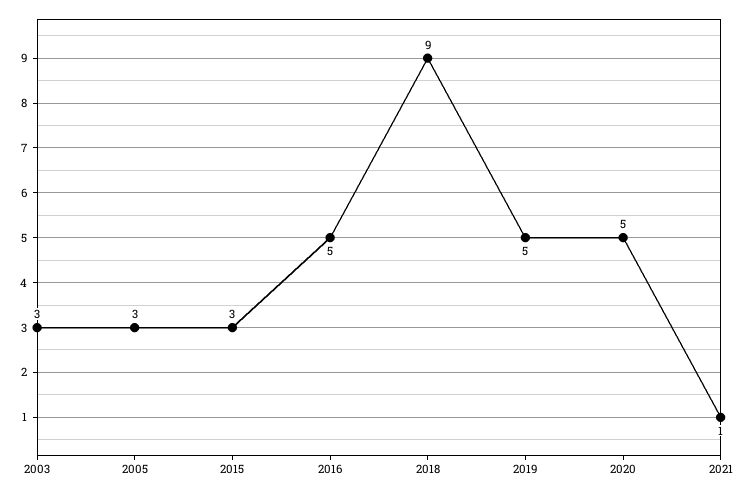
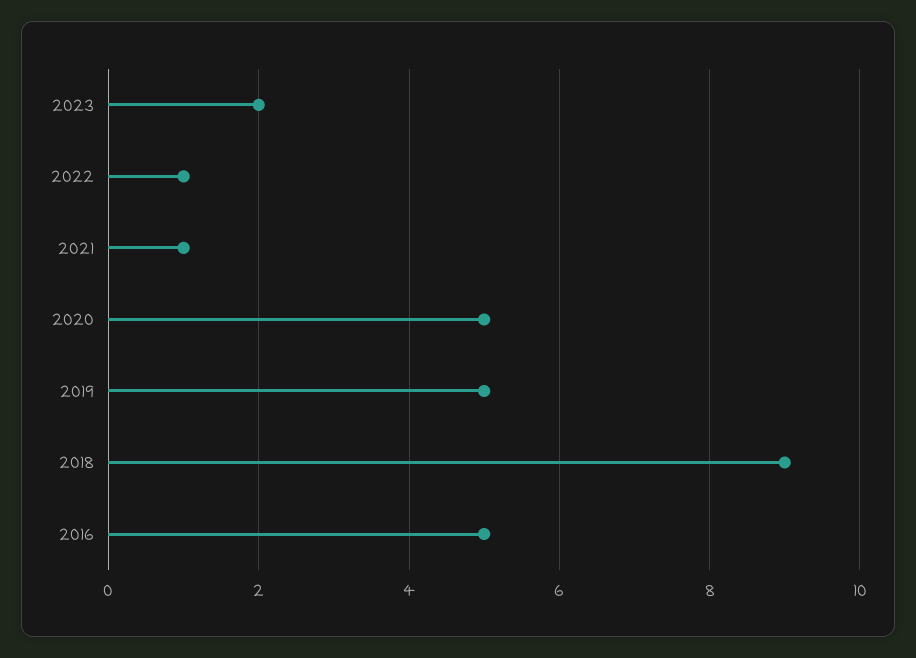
2003: 3 -> none
2005: 3 -> none
2015: 3 -> none
2023: none -> 2
2022: none -> 1

